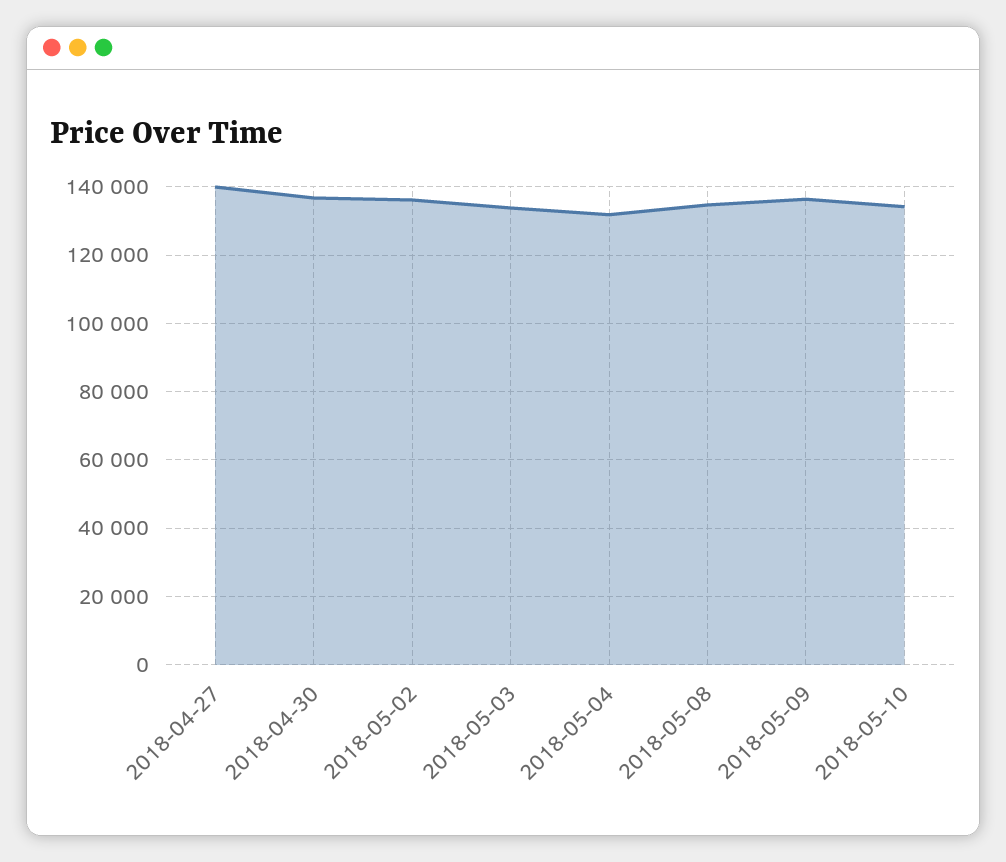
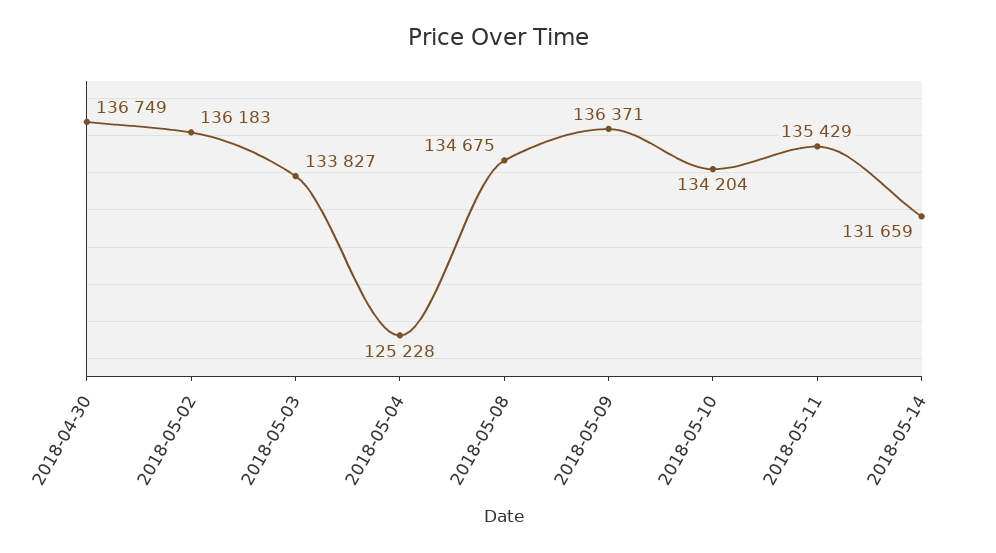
2018-04-27: 140000 -> none
2018-05-04: 132000 -> 125228
2018-05-11: none -> 135429
2018-05-14: none -> 131659

